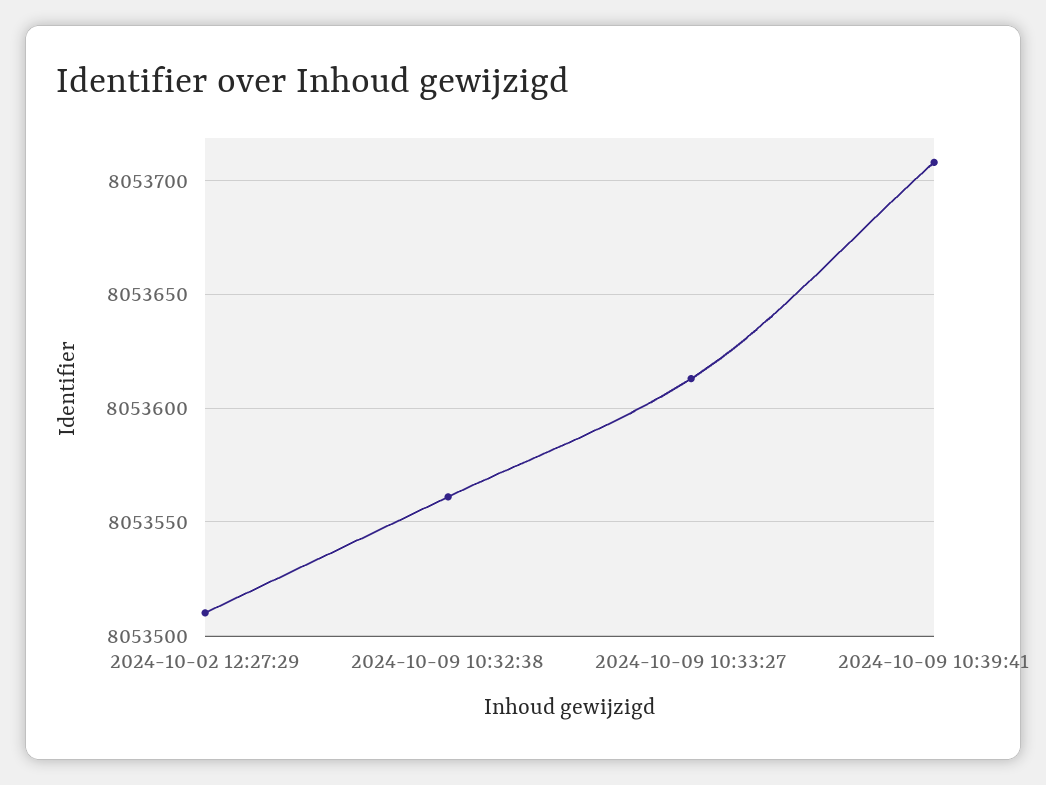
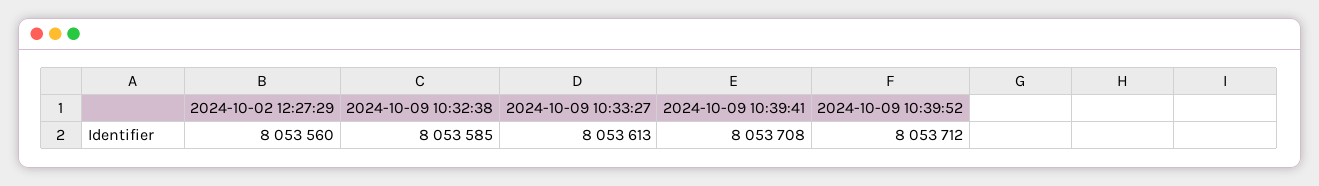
2024-10-02 12:27:29: 8053510 -> 8053560
2024-10-09 10:32:38: 8053560 -> 8053585
2024-10-09 10:39:52: none -> 8053712

